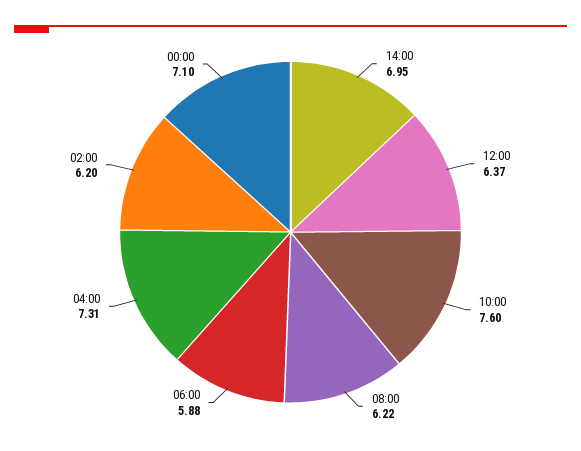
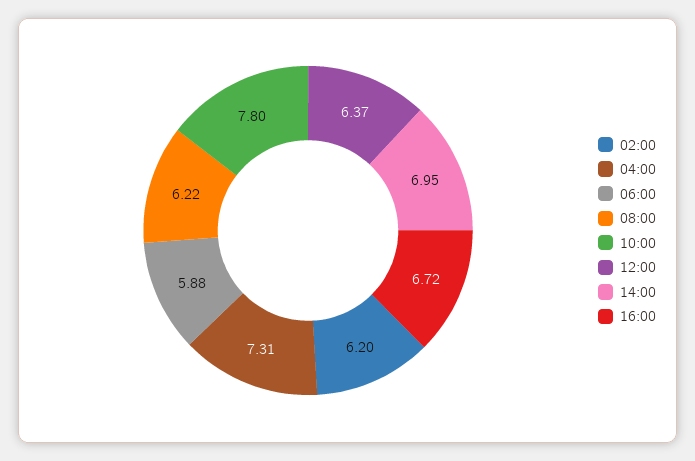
10:00: 7.6 -> 7.8
00:00: 7.1 -> none
16:00: none -> 6.72

